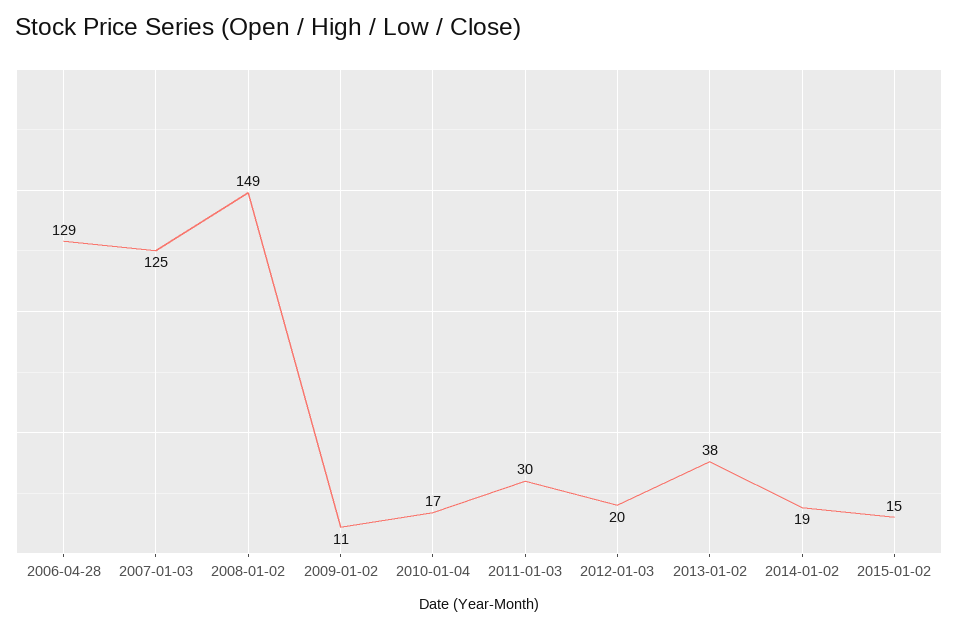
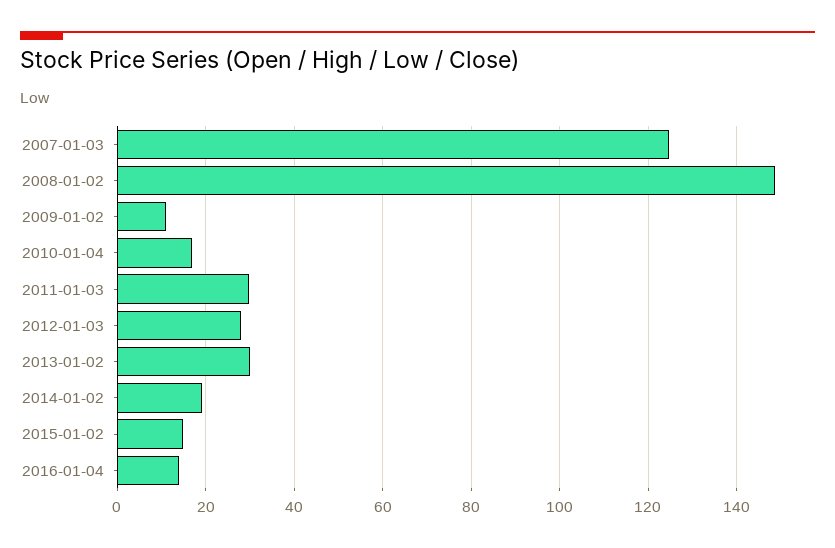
2006-04-28: 129 -> none
2012-01-03: 20 -> 28
2013-01-02: 38 -> 30
2016-01-04: none -> 14

